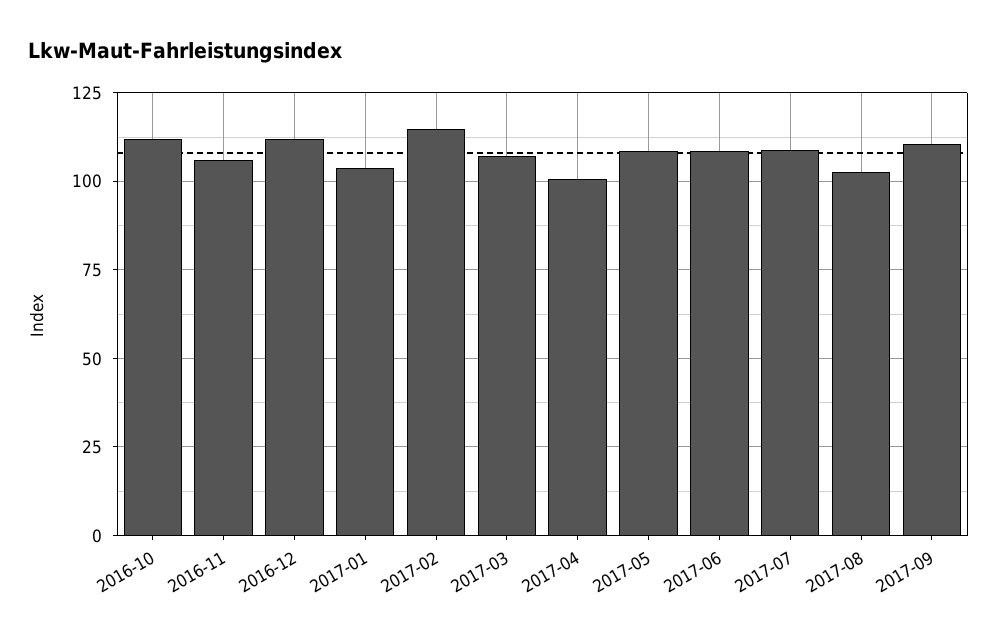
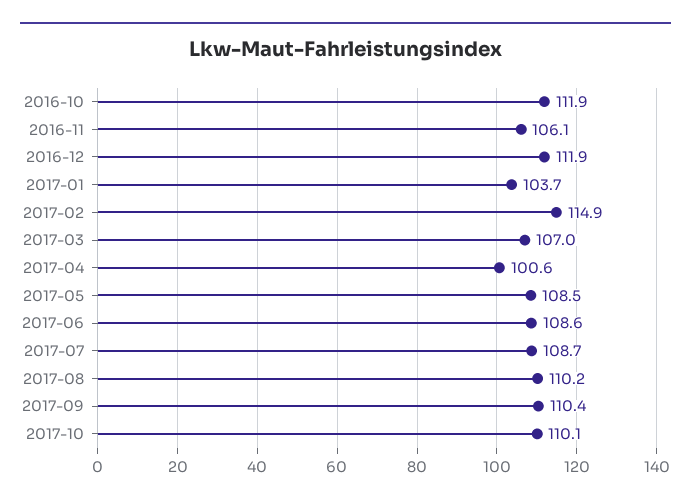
2017-08: 102.5 -> 110.2
2017-10: none -> 110.1

